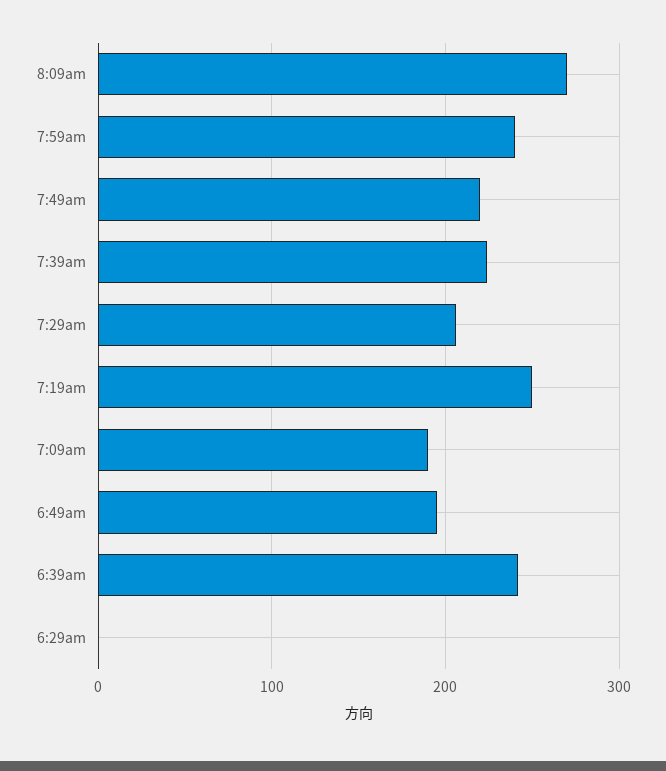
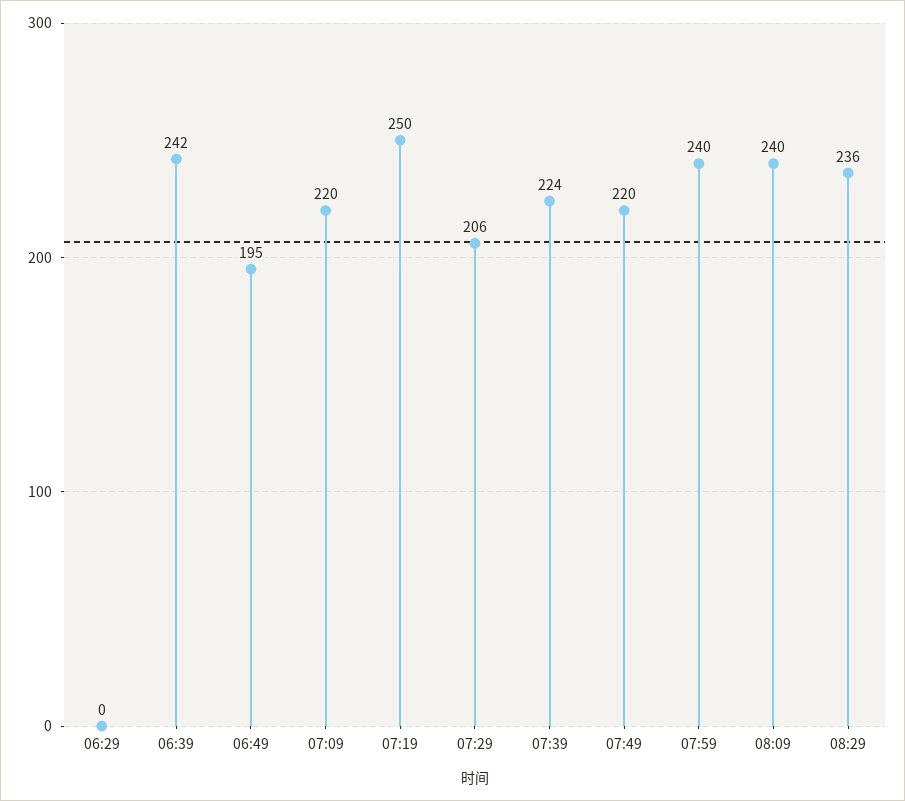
8:09am: 270 -> 240
7:09am: 190 -> 220
08:29: none -> 236

